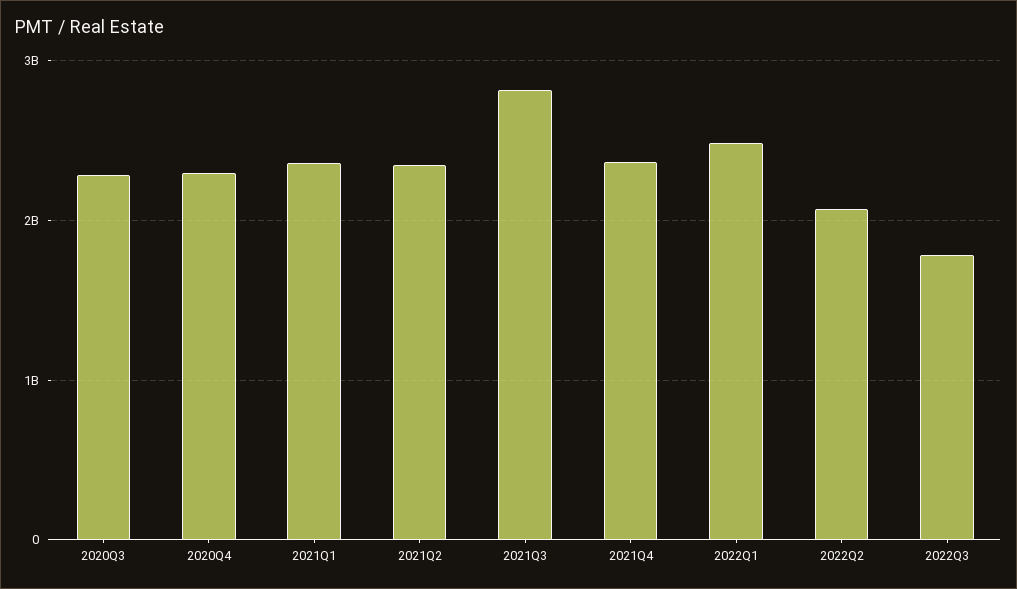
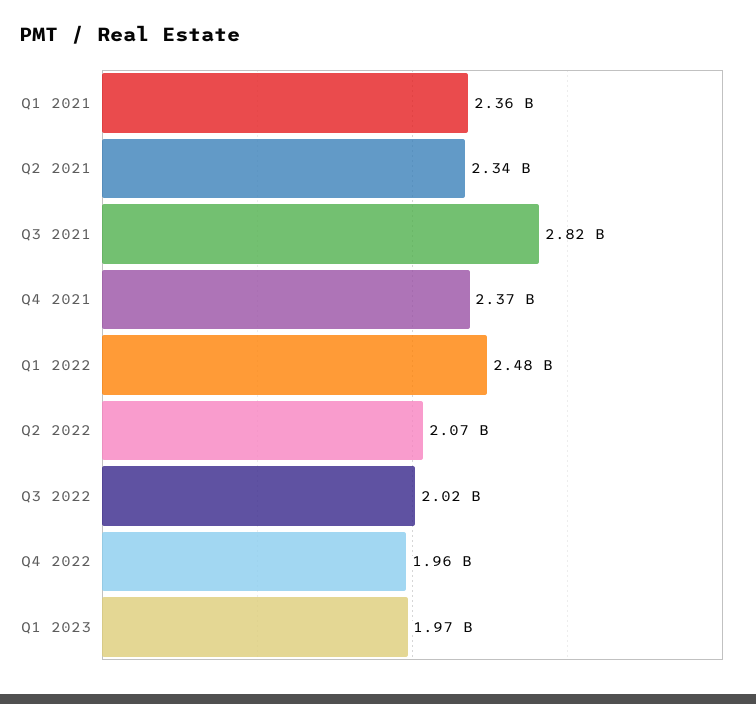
2020Q3: 2300000000 -> none
2020Q4: 2300000000 -> none
2022Q3: 1800000000 -> 2020000000
Q4 2022: none -> 1960000000
Q1 2023: none -> 1970000000

